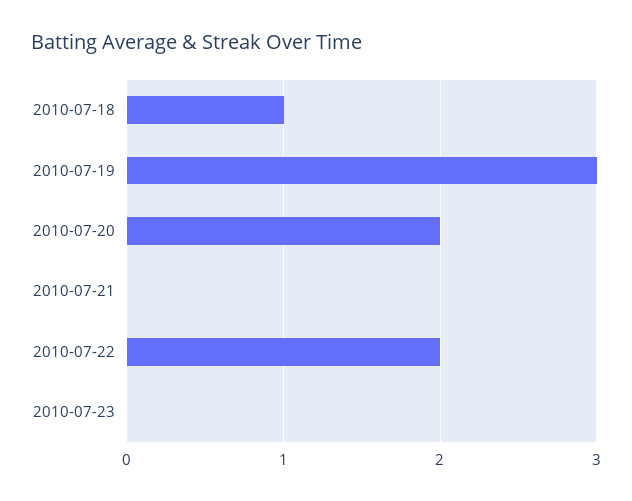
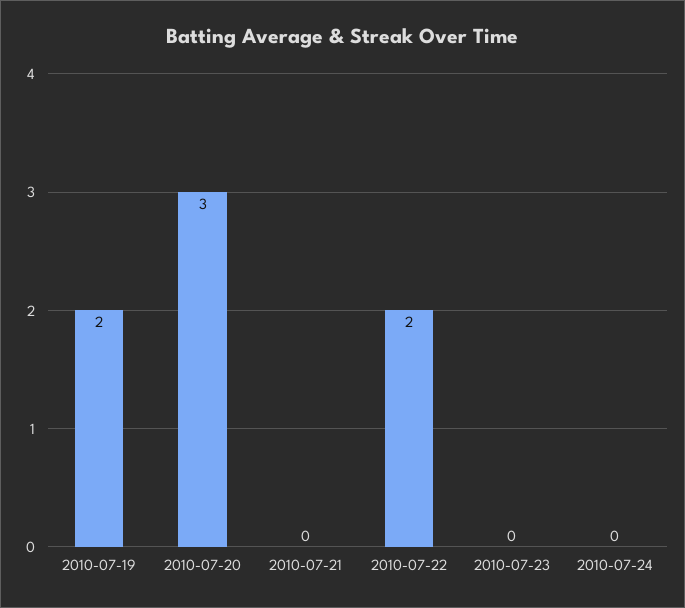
2010-07-18: 1 -> none
2010-07-19: 3 -> 2
2010-07-20: 2 -> 3
2010-07-24: none -> 0

